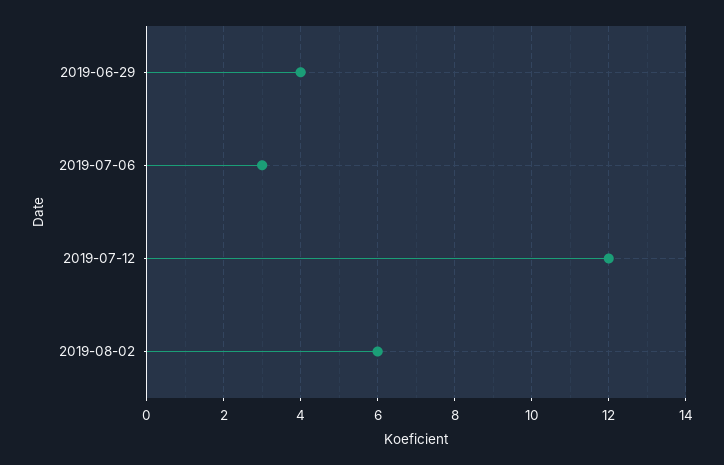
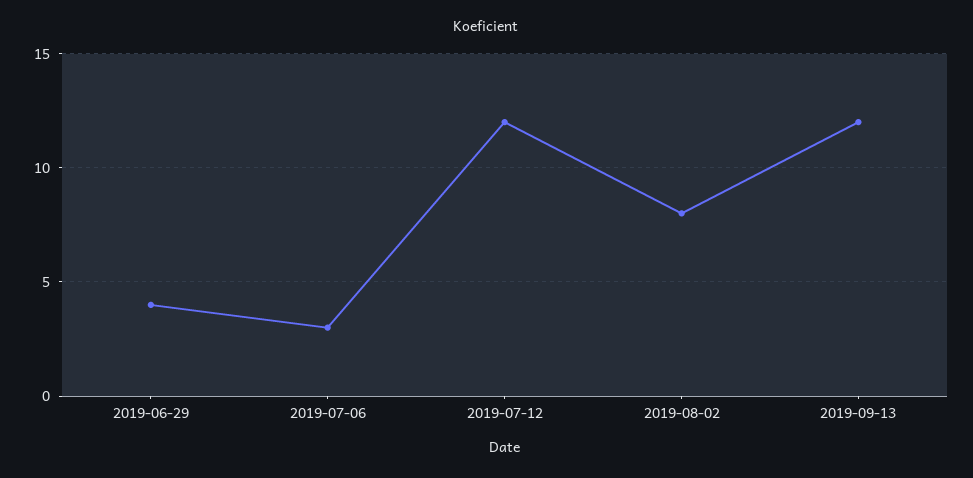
2019-08-02: 6 -> 8
2019-09-13: none -> 12

